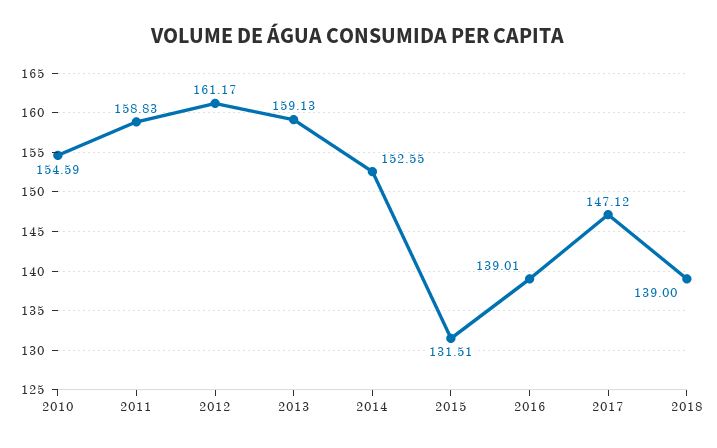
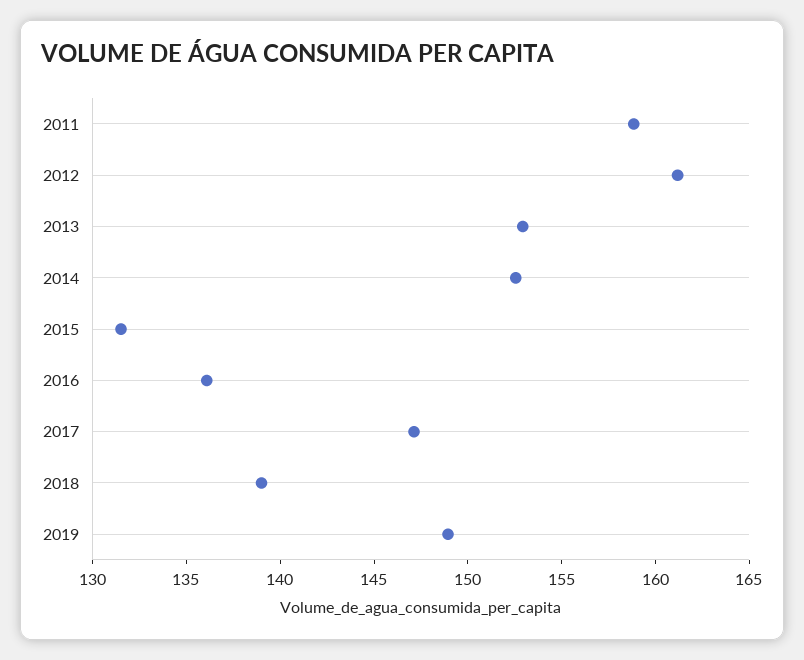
2010: 154.59 -> none
2013: 159.13 -> 153
2016: 139.01 -> 136
2019: none -> 149

